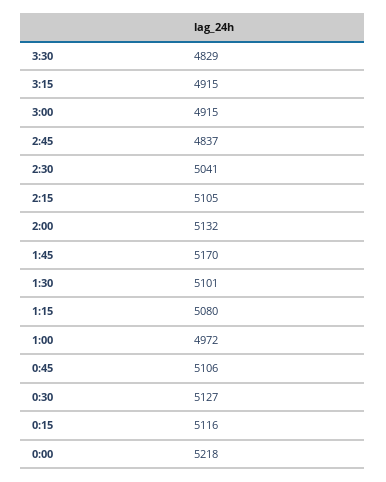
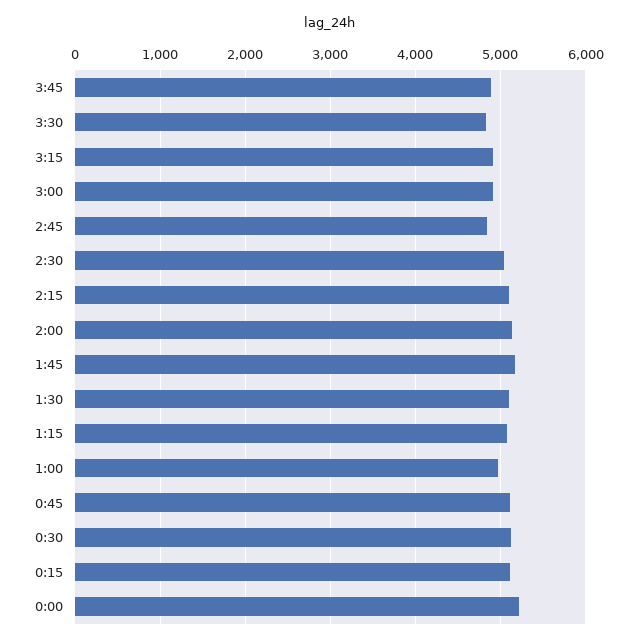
3:45: none -> 4900

